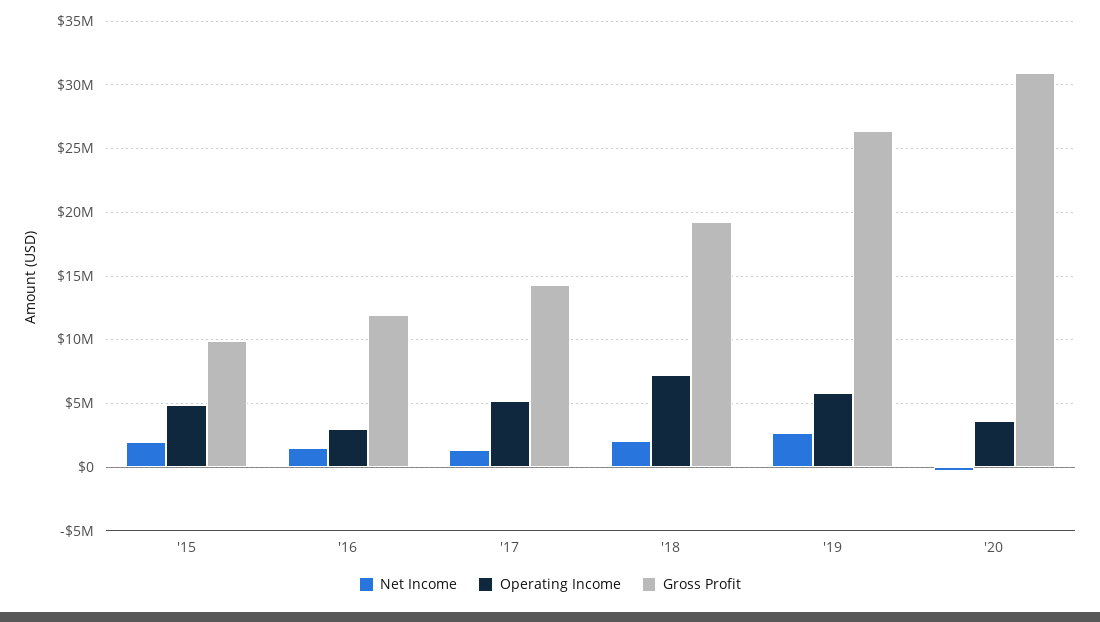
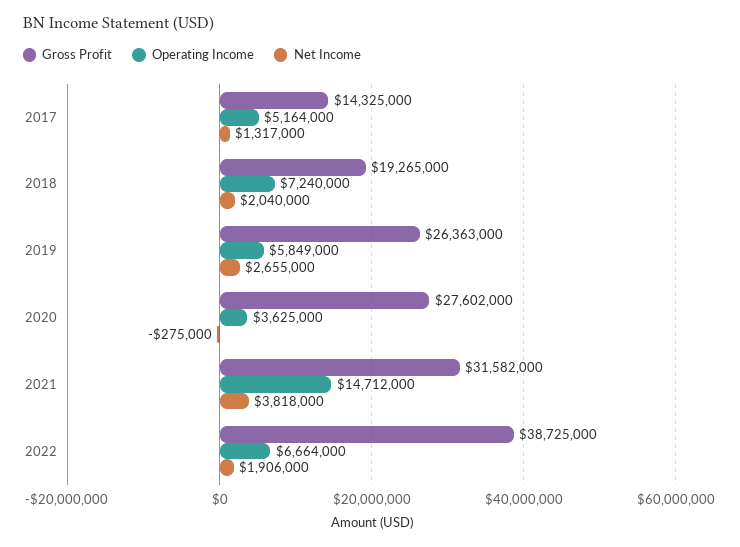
Net Income, '15: 2000000 -> none
Operating Income, '15: 5000000 -> none
Gross Profit, '15: 10000000 -> none
Net Income, '16: 1500000 -> none
Operating Income, '16: 3000000 -> none
Gross Profit, '16: 12000000 -> none
Gross Profit, '20: 31000000 -> 27602000
Gross Profit, 2021: none -> 31582000
Operating Income, 2021: none -> 14712000
Net Income, 2021: none -> 3818000
Gross Profit, 2022: none -> 38725000
Operating Income, 2022: none -> 6664000
Net Income, 2022: none -> 1906000

